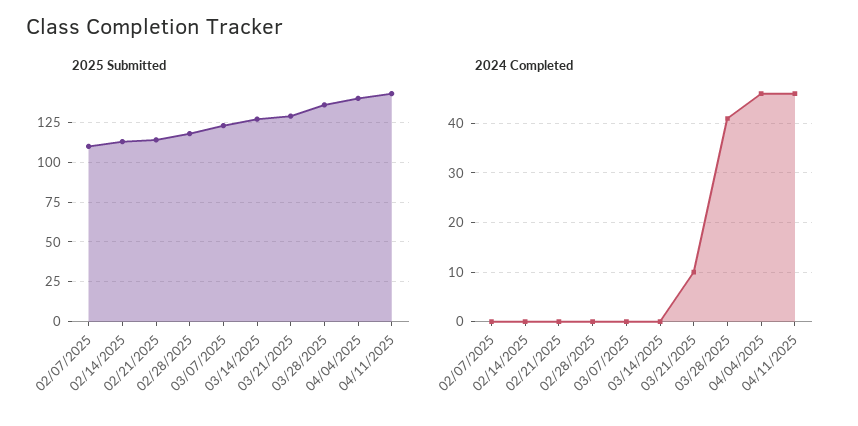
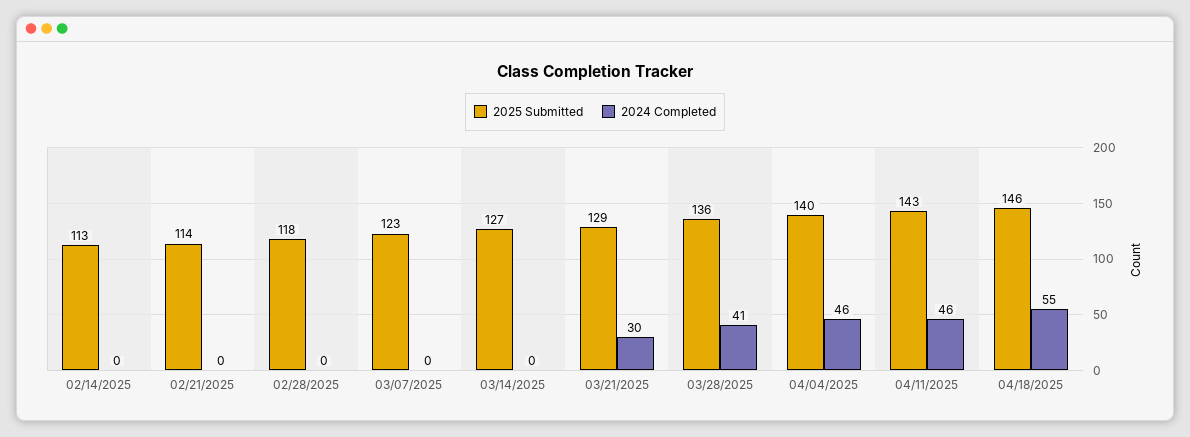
2025 Submitted, 02/07/2025: 110 -> none
2024 Completed, 02/07/2025: 0 -> none
2024 Completed, 03/21/2025: 10 -> 30
2025 Submitted, 04/18/2025: none -> 146
2024 Completed, 04/18/2025: none -> 55

